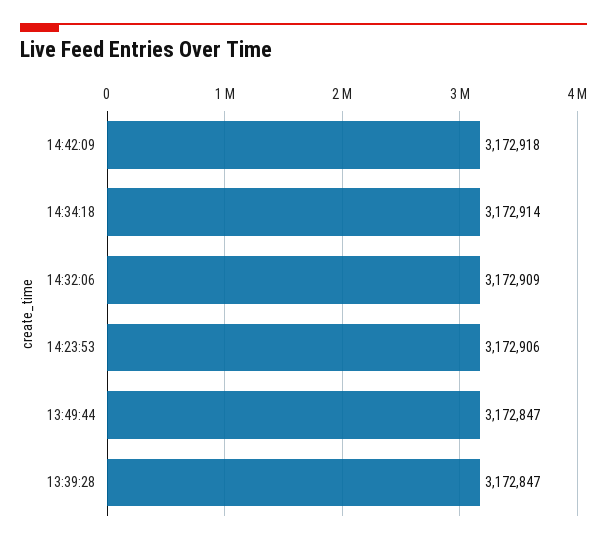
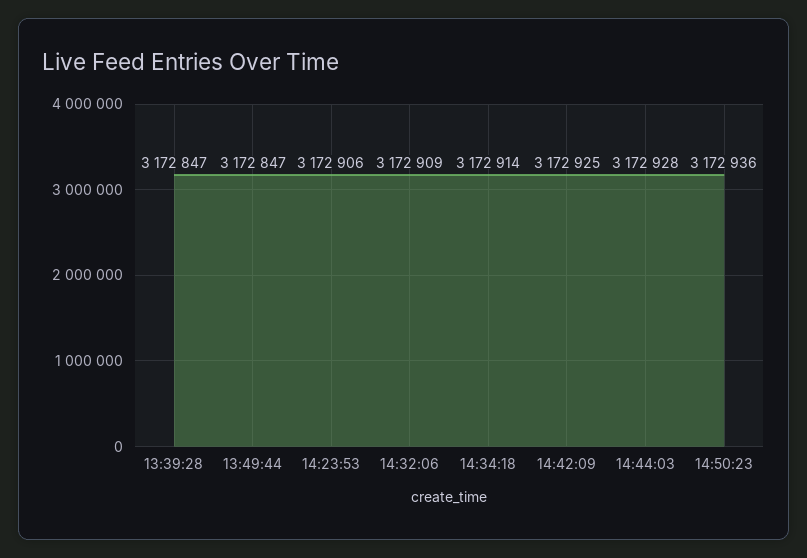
14:42:09: 3172918 -> 3172925
14:44:03: none -> 3172928
14:50:23: none -> 3172936

